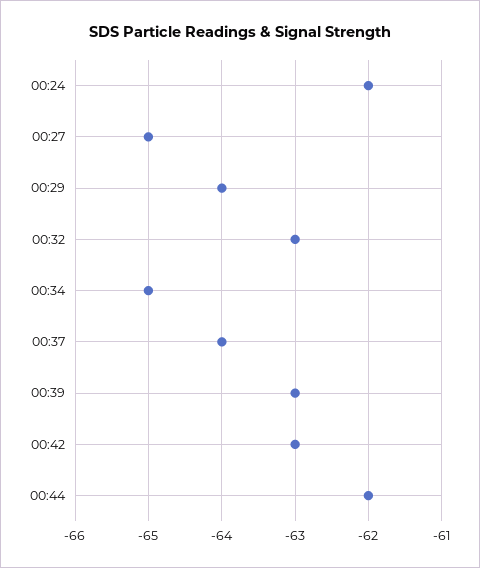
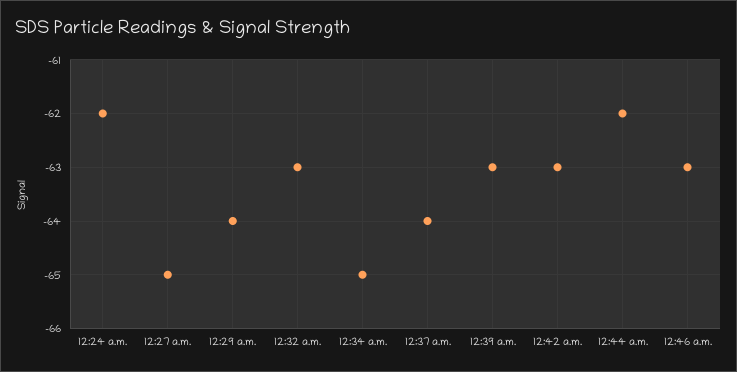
12:46 a.m.: none -> -63

